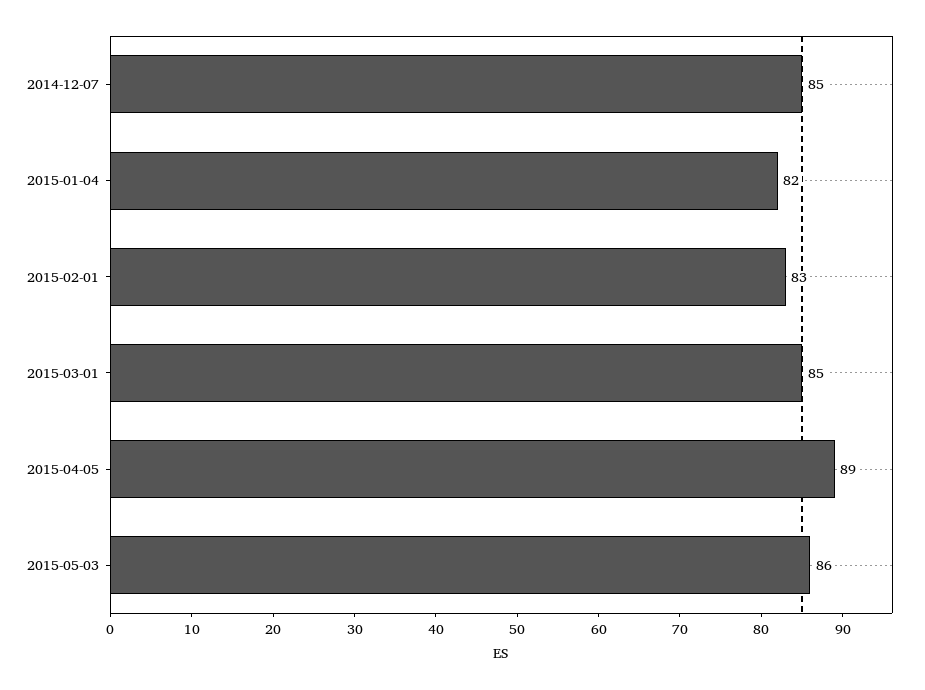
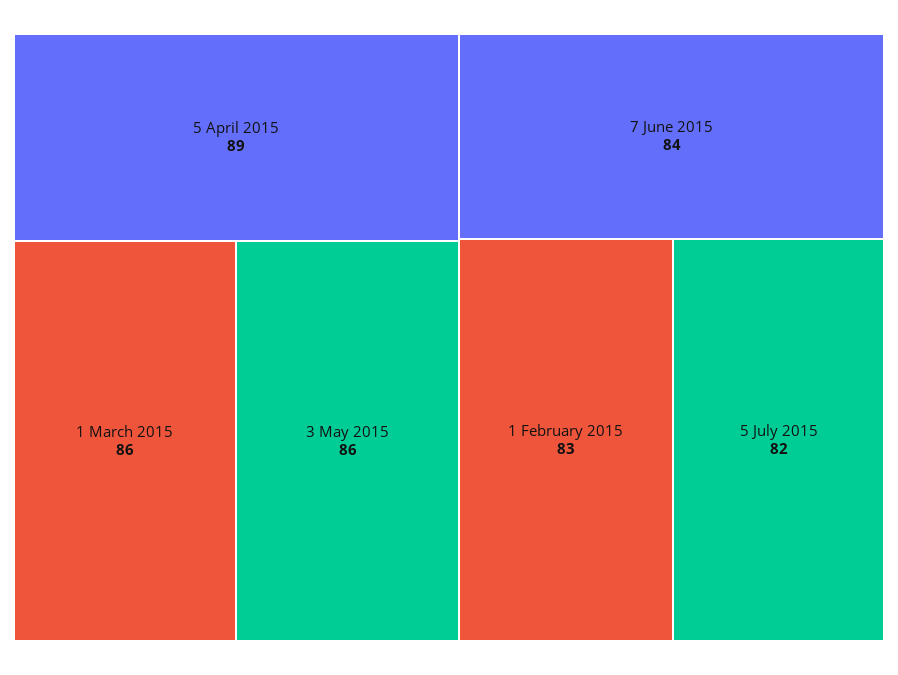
2014-12-07: 85 -> none
2015-01-04: 82 -> none
2015-03-01: 85 -> 86
7 June 2015: none -> 84
5 July 2015: none -> 82

